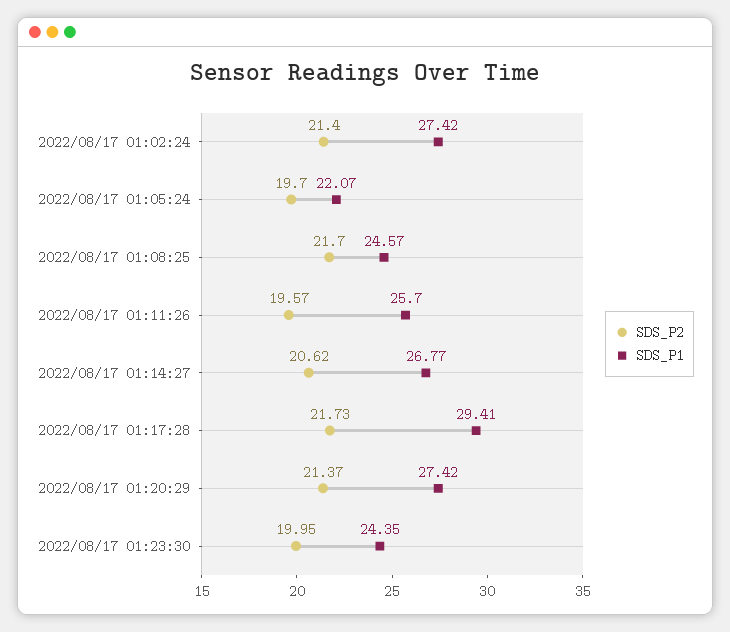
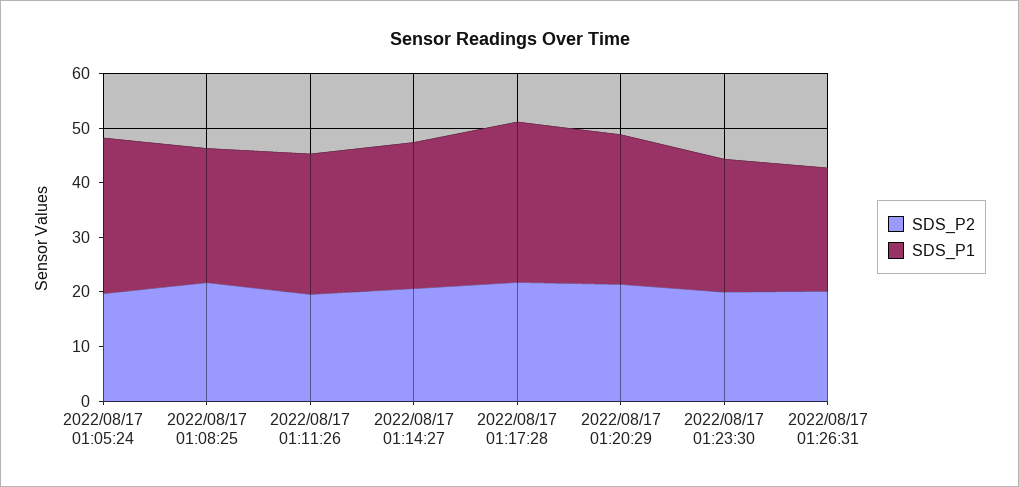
SDS_P2, 2022/08/17 01:02:24: 21.4 -> none
SDS_P1, 2022/08/17 01:02:24: 27.42 -> none
SDS_P1, 2022/08/17 01:05:24: 22.07 -> 28
SDS_P2, 2022/08/17 01:26:31: none -> 20
SDS_P1, 2022/08/17 01:26:31: none -> 22

